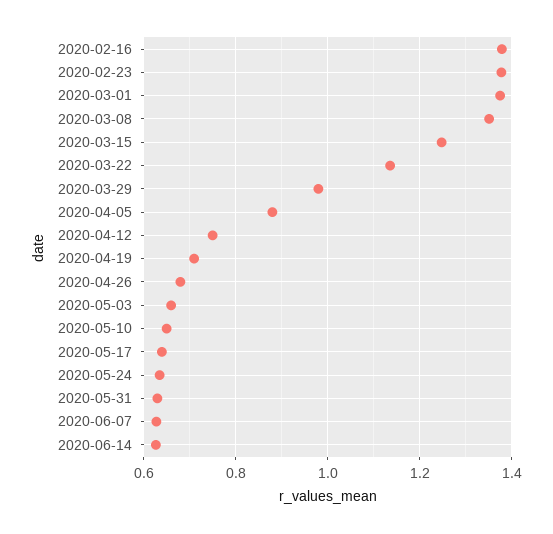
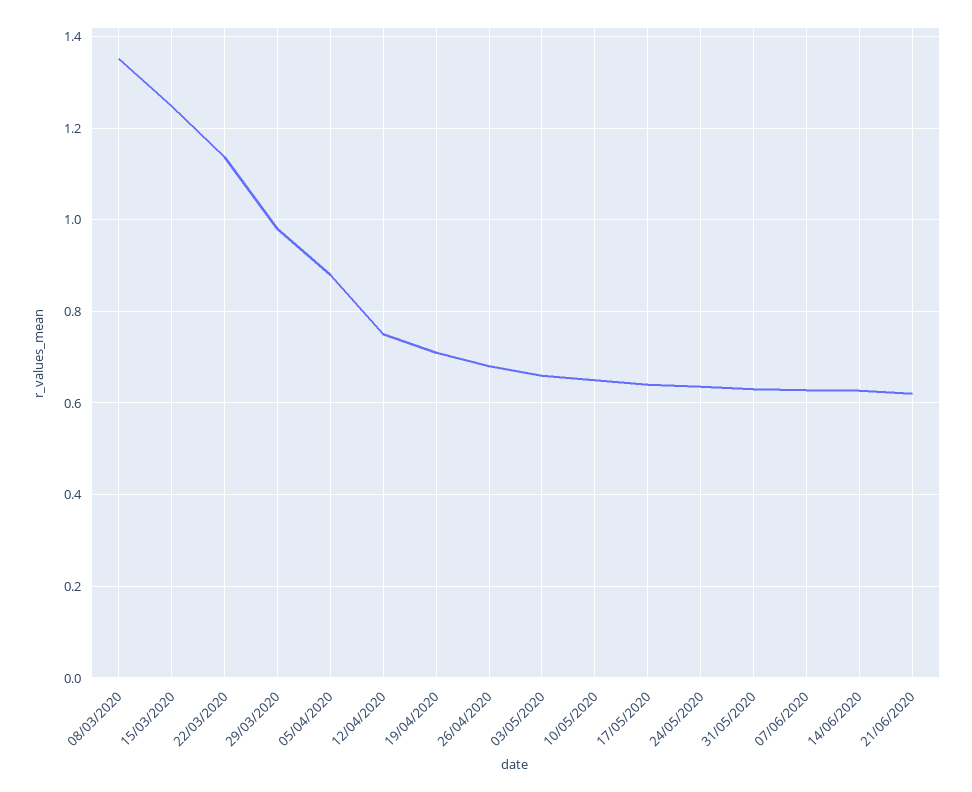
2020-02-16: 1.38 -> none
2020-02-23: 1.38 -> none
2020-03-01: 1.38 -> none
21/06/2020: none -> 0.62

